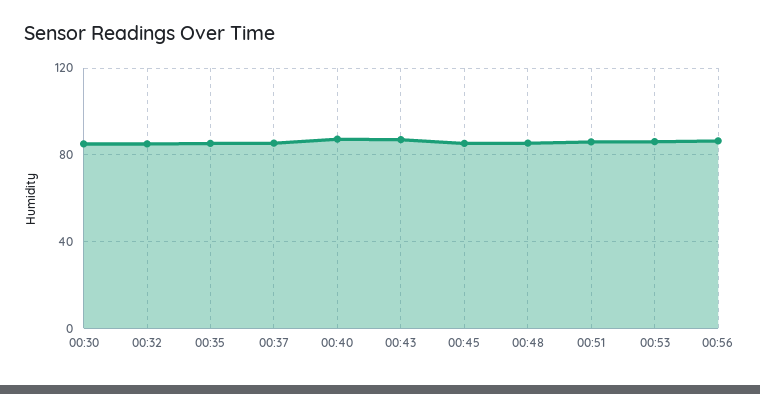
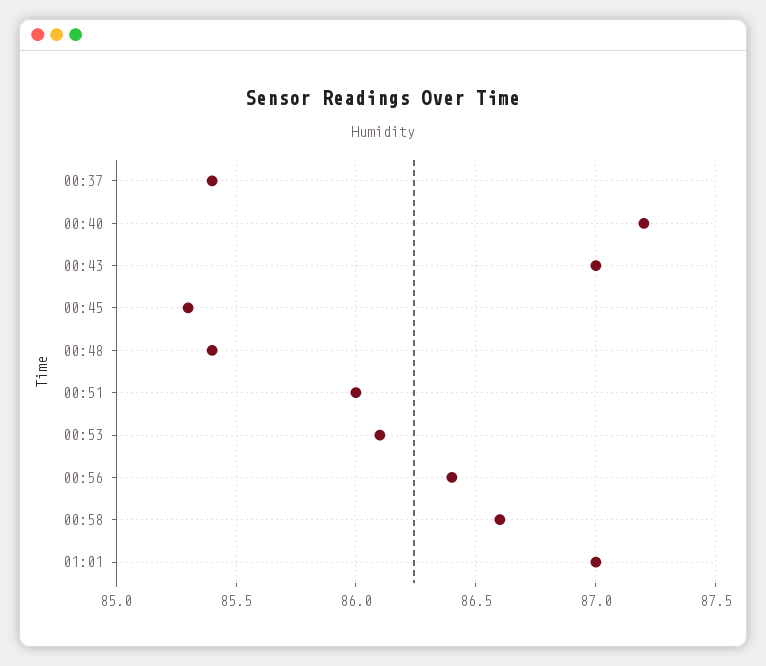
00:30: 85 -> none
00:32: 85 -> none
00:35: 85 -> none
00:58: none -> 86.6
01:01: none -> 87

